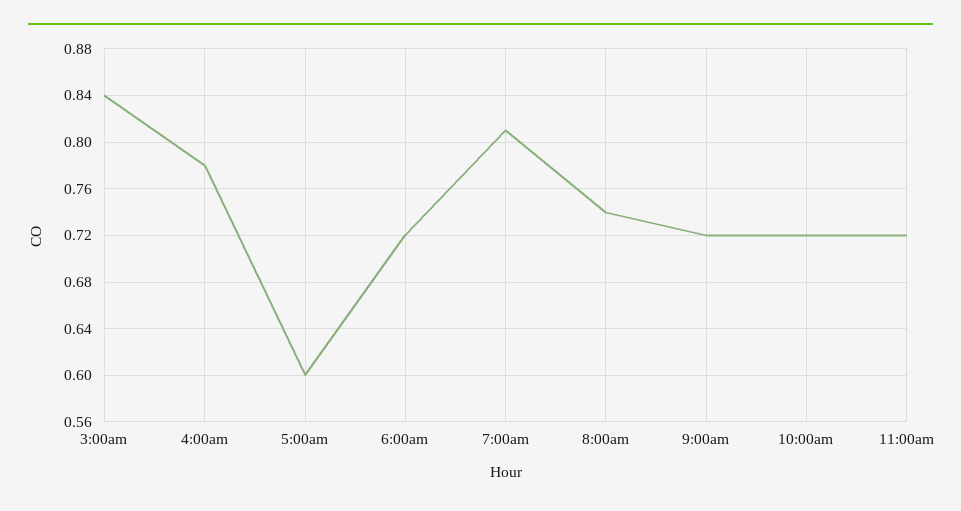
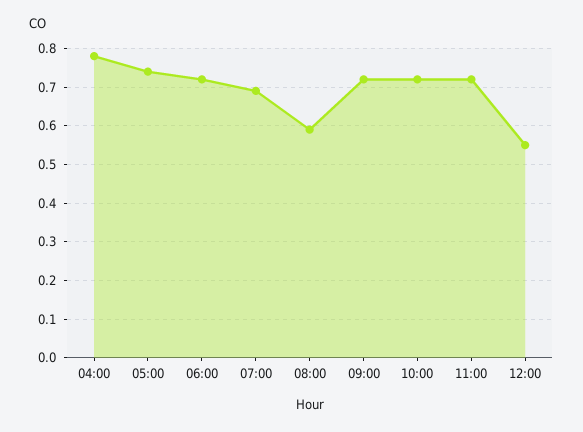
3:00am: 0.84 -> none
5:00am: 0.6 -> 0.75
7:00am: 0.81 -> 0.7
8:00am: 0.74 -> 0.6
12:00: none -> 0.55

